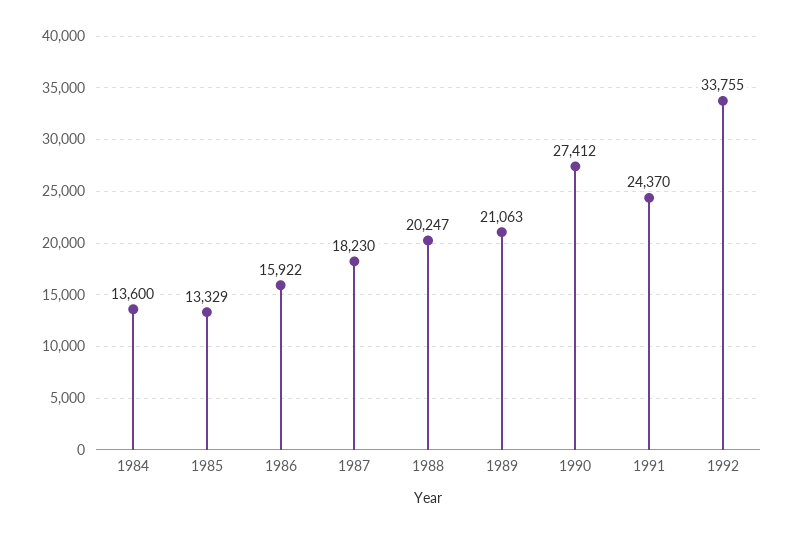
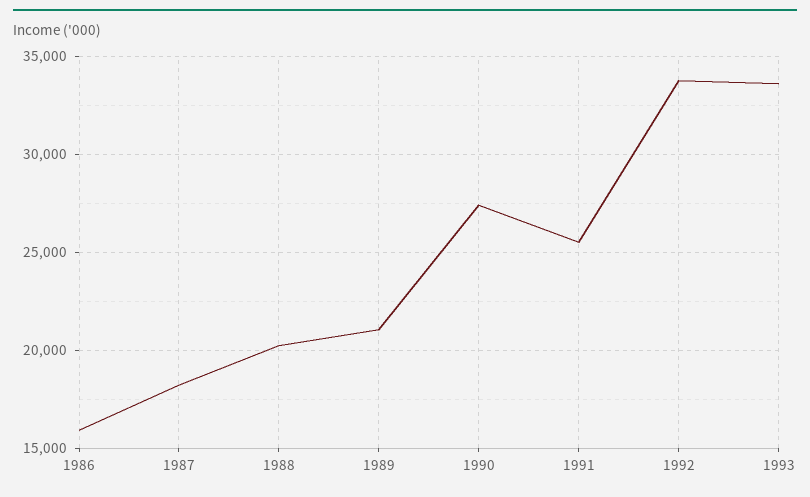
1984: 13600 -> none
1985: 13329 -> none
1991: 24370 -> 25500
1993: none -> 33500

